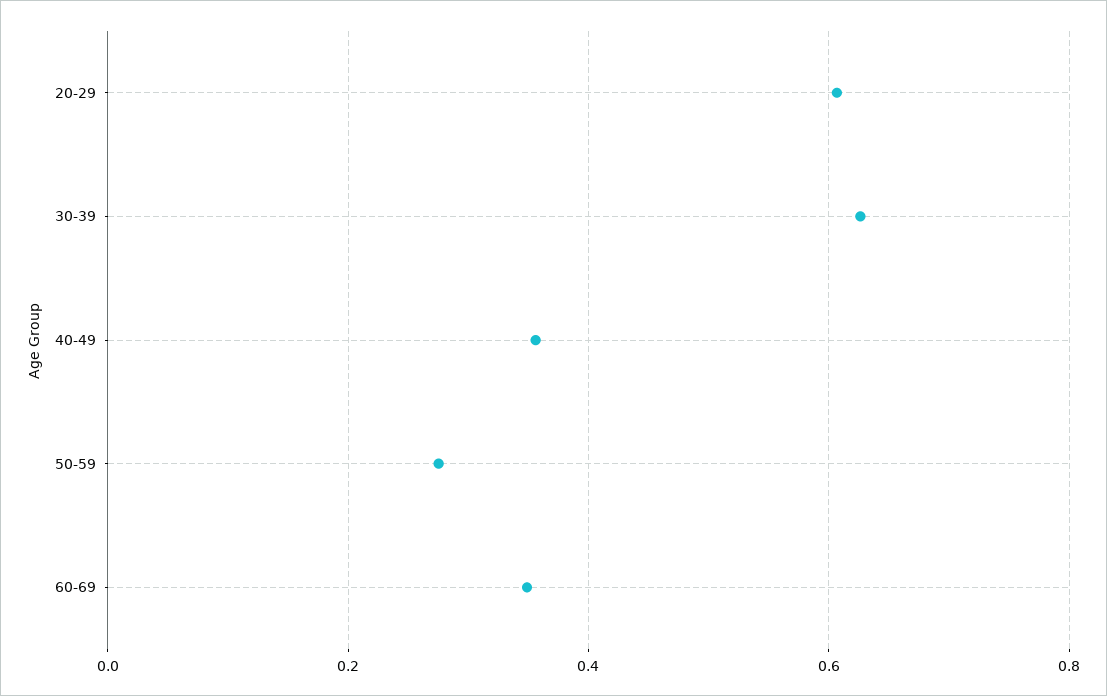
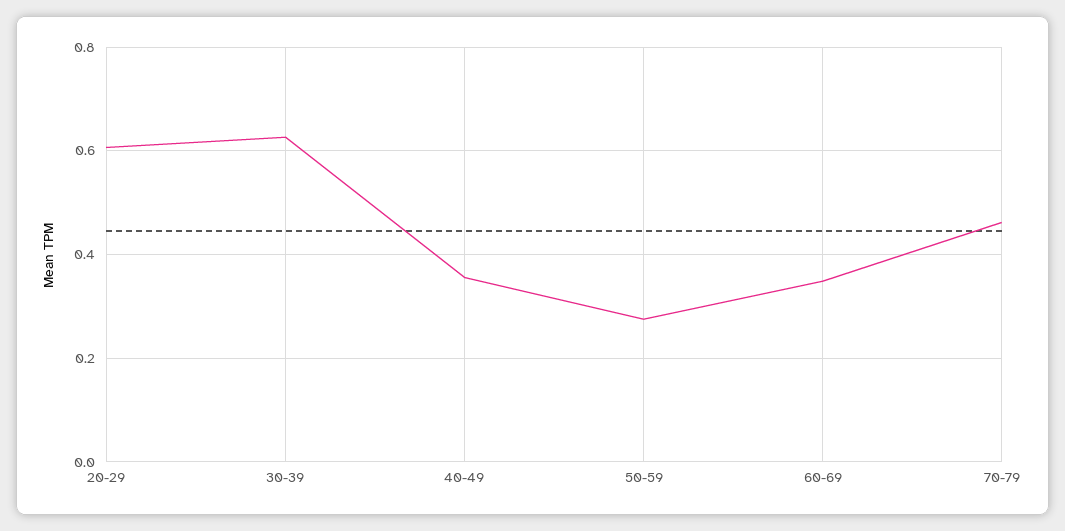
70-79: none -> 0.46

